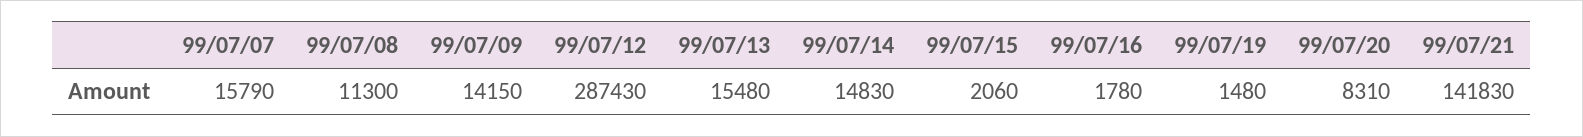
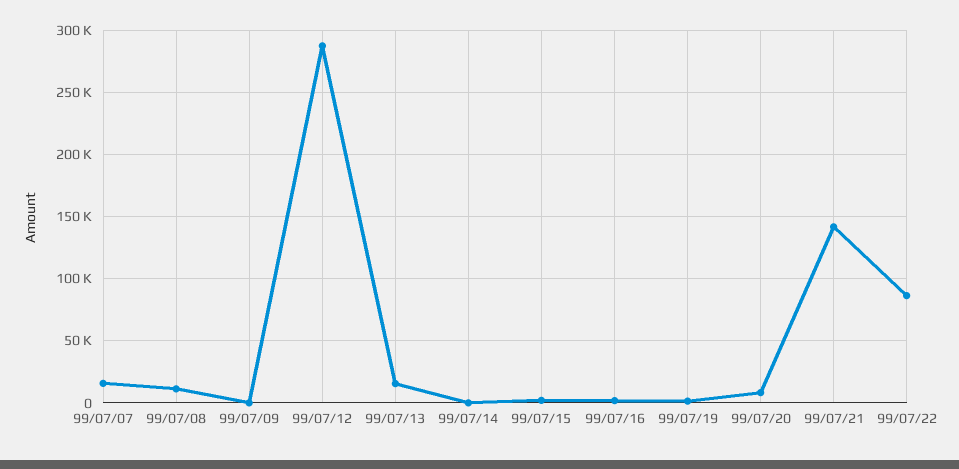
99/07/09: 14150 -> 0
99/07/14: 14830 -> 0
99/07/22: none -> 85000

